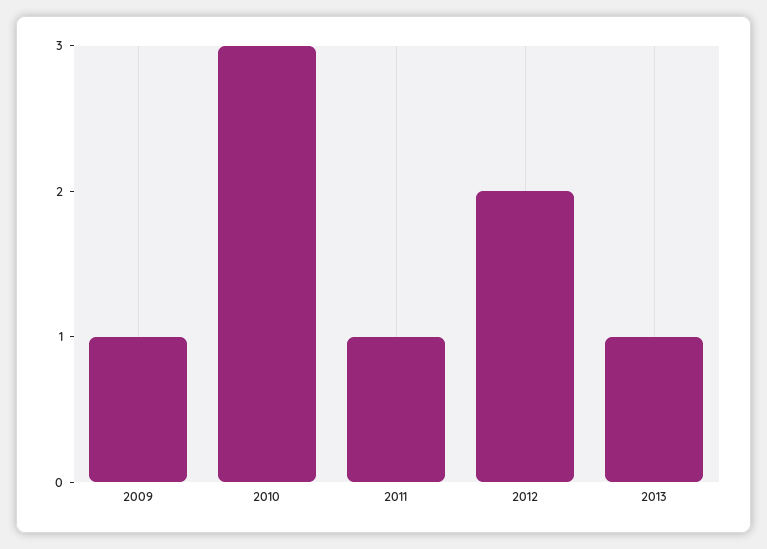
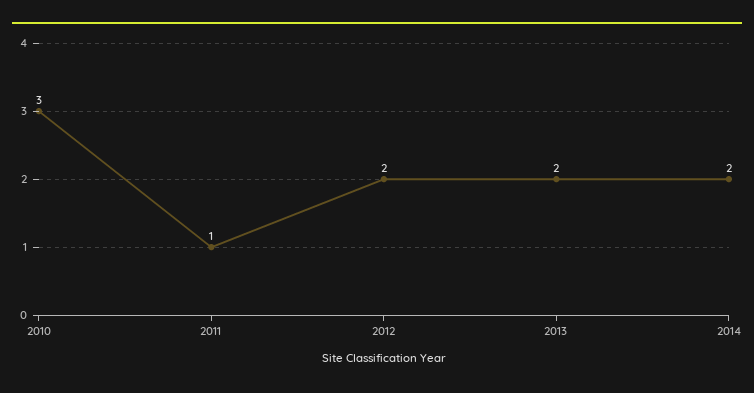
2009: 1 -> none
2013: 1 -> 2
2014: none -> 2

